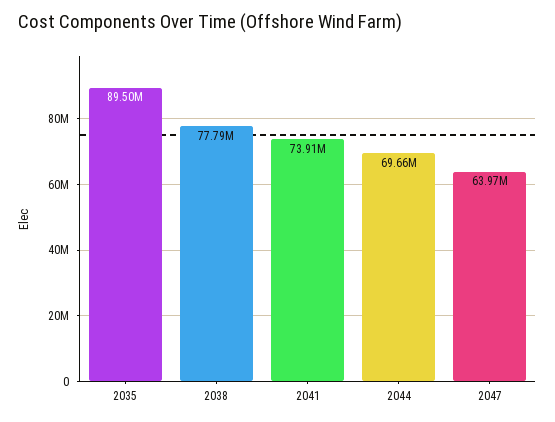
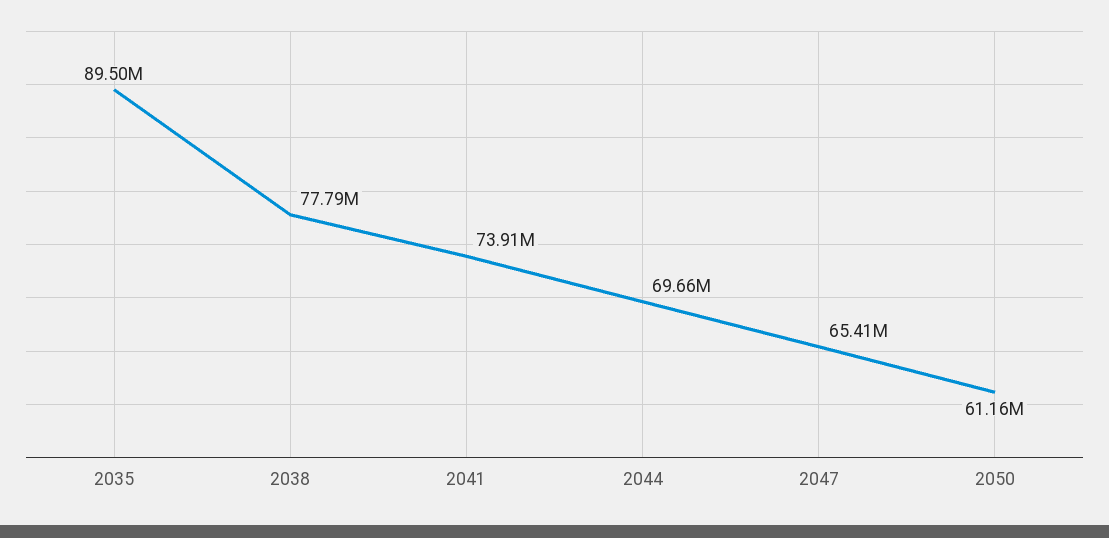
2047: 63970000 -> 65410000
2050: none -> 61160000

